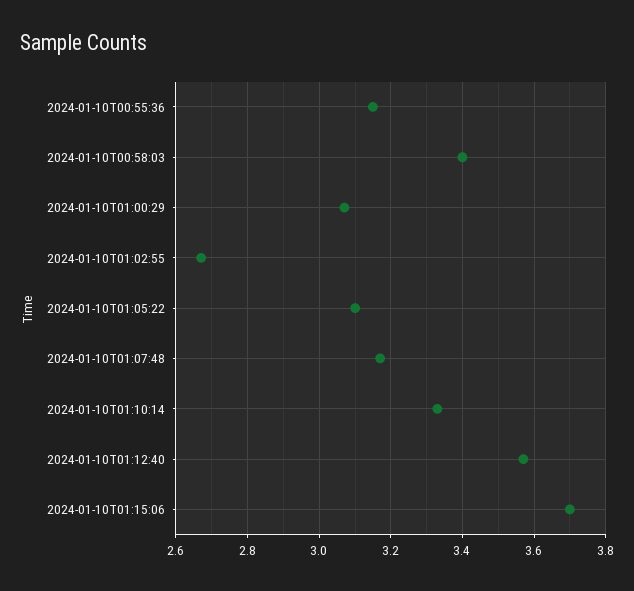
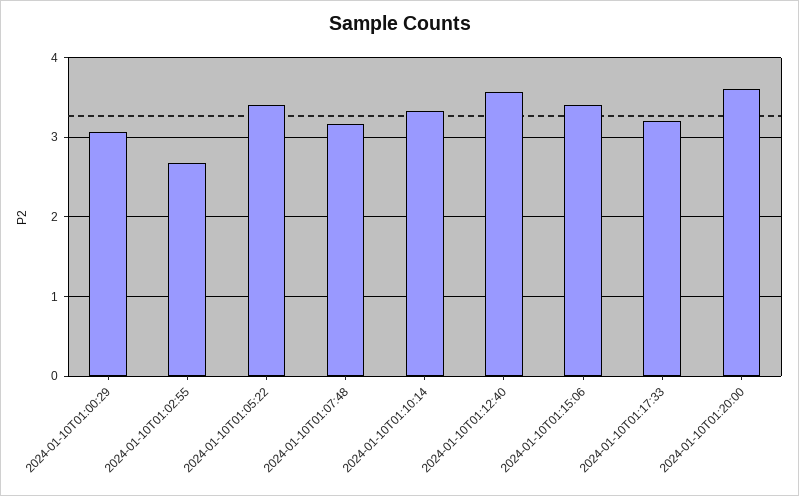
2024-01-10T00:55:36: 3.15 -> none
2024-01-10T00:58:03: 3.4 -> none
2024-01-10T01:05:22: 3.1 -> 3.4
2024-01-10T01:15:06: 3.7 -> 3.4
2024-01-10T01:17:33: none -> 3.2
2024-01-10T01:20:00: none -> 3.6

